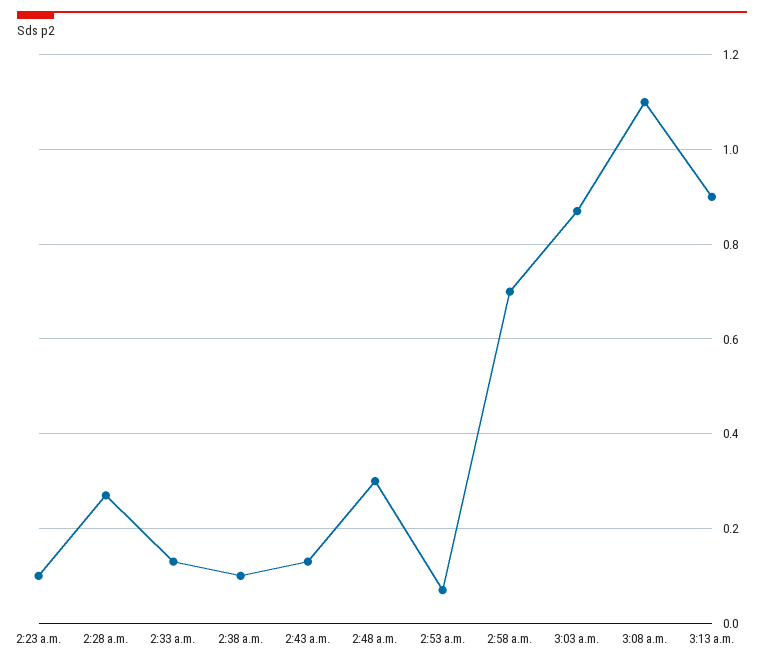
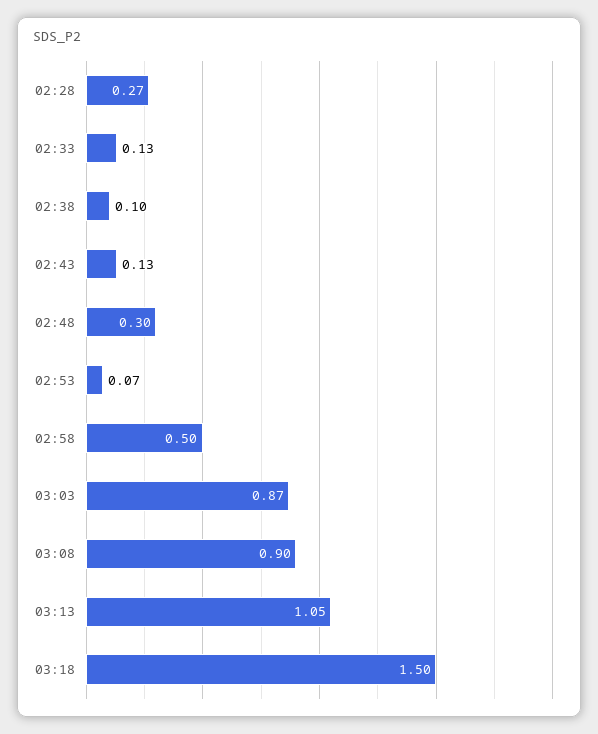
2:23 a.m.: 0.1 -> none
2:58 a.m.: 0.7 -> 0.5
3:08 a.m.: 1.1 -> 0.9
3:13 a.m.: 0.9 -> 1.05
03:18: none -> 1.5

